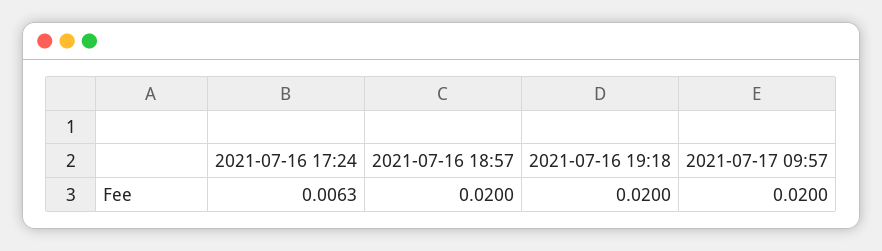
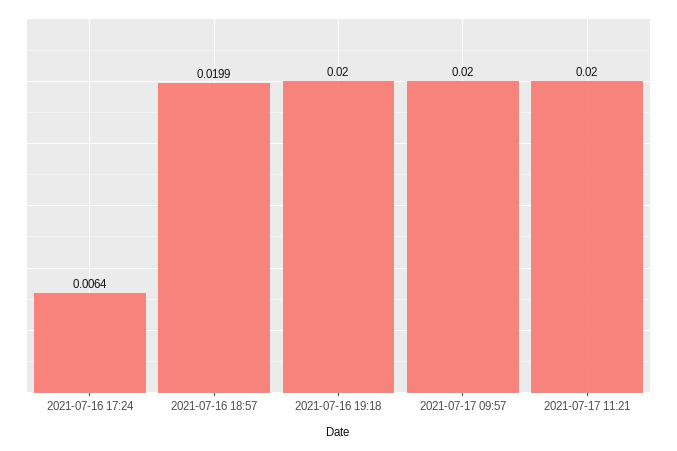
2021-07-16 17:24: 0.0063 -> 0.0064
2021-07-16 18:57: 0.02 -> 0.0199
2021-07-17 11:21: none -> 0.02

